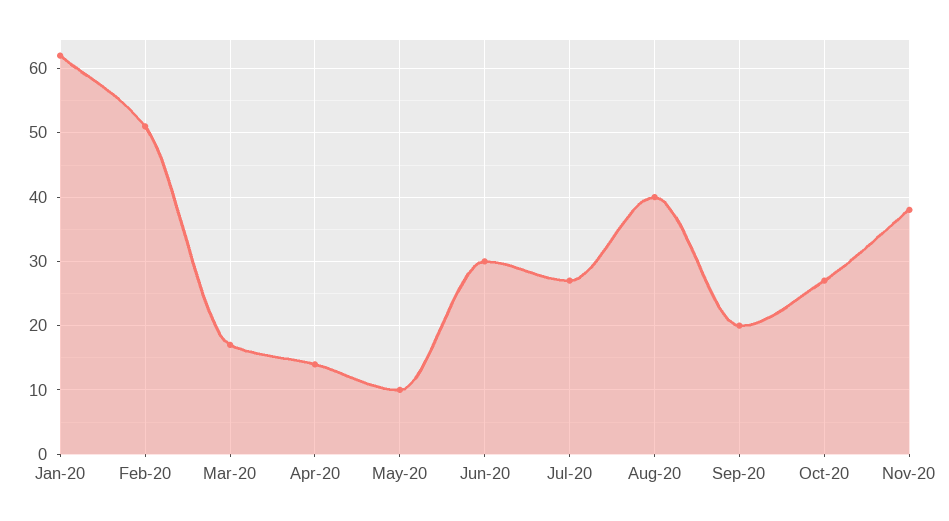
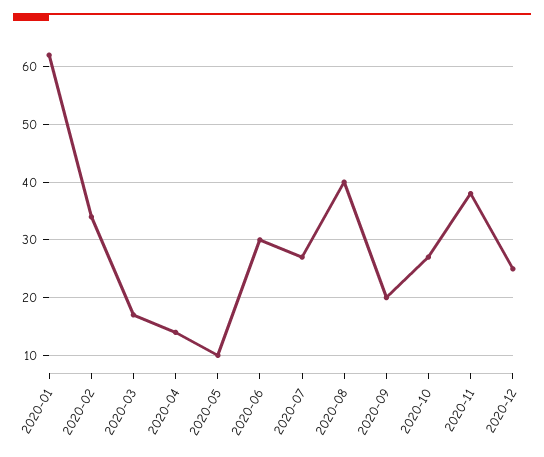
Feb-20: 51 -> 35
2020-12: none -> 25

